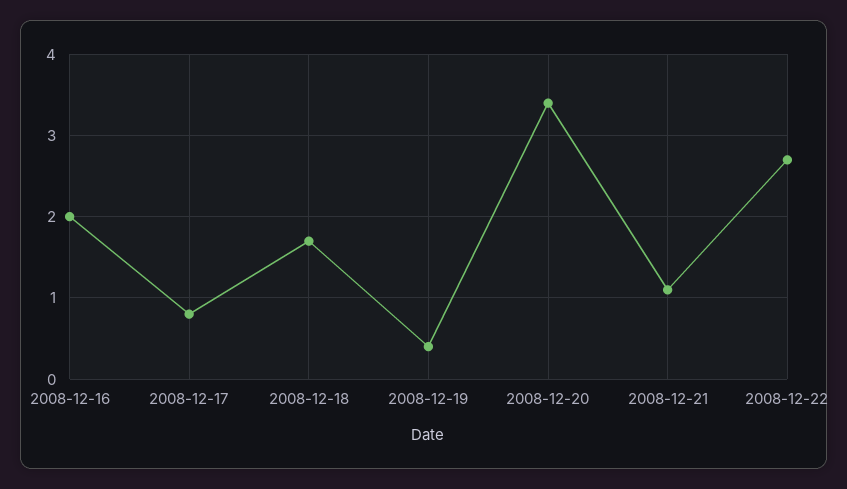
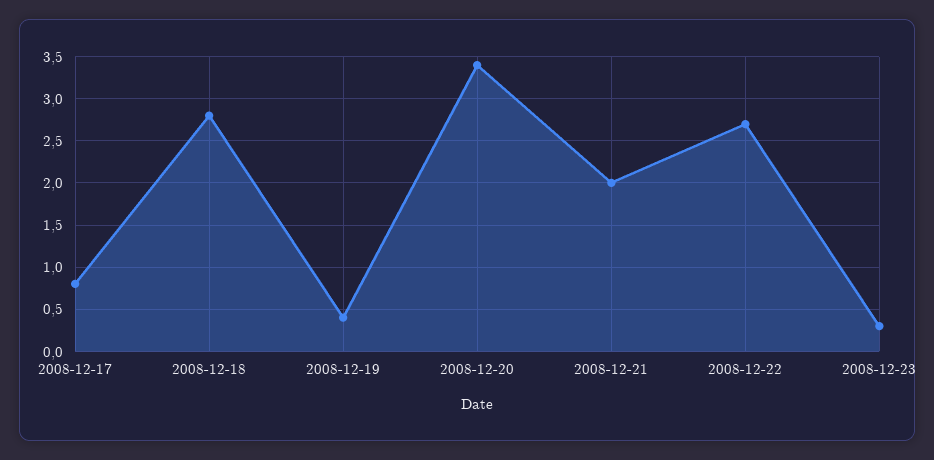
2008-12-16: 2 -> none
2008-12-18: 1.7 -> 2.8
2008-12-21: 1.1 -> 2
2008-12-23: none -> 0.3

